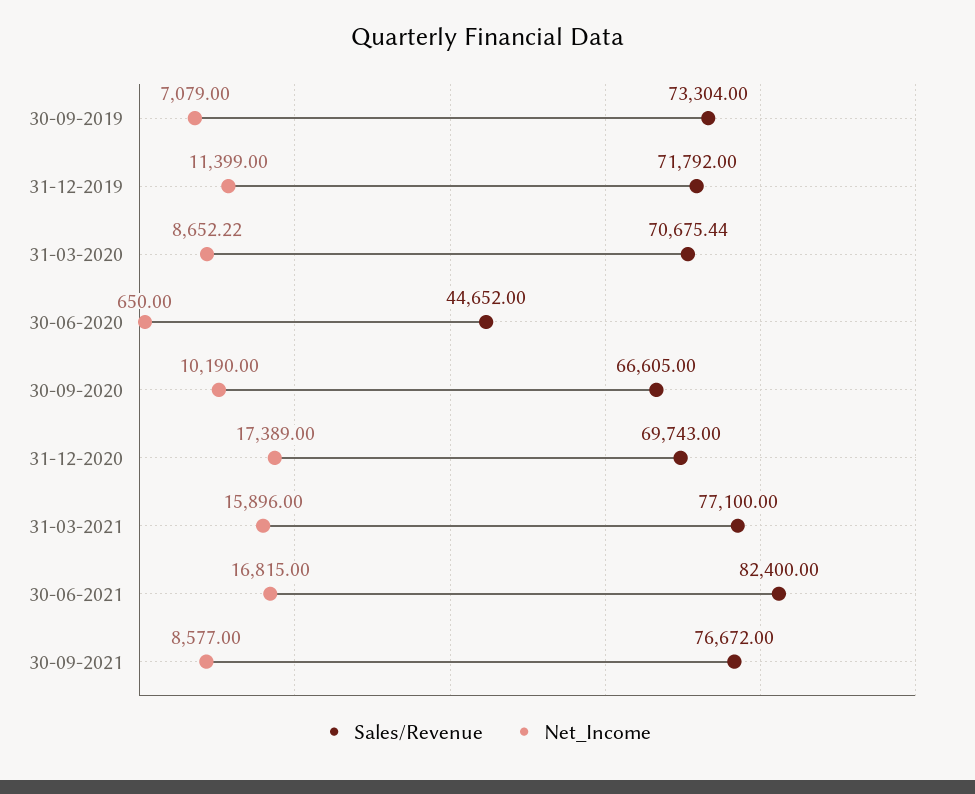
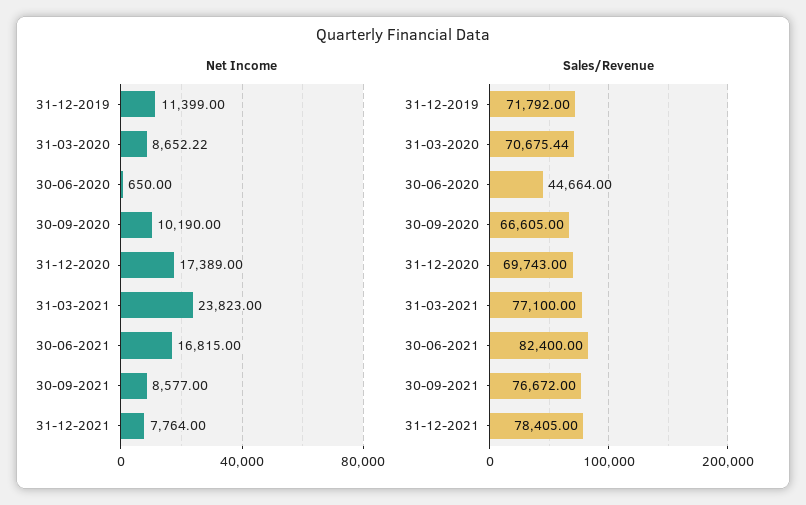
Sales/Revenue, 30-09-2019: 73304 -> none
Net_Income, 30-09-2019: 7079 -> none
Sales/Revenue, 30-06-2020: 44652 -> 44664
Net_Income, 31-03-2021: 15896 -> 23823
Net_Income, 31-12-2021: none -> 7764
Sales/Revenue, 31-12-2021: none -> 78405

